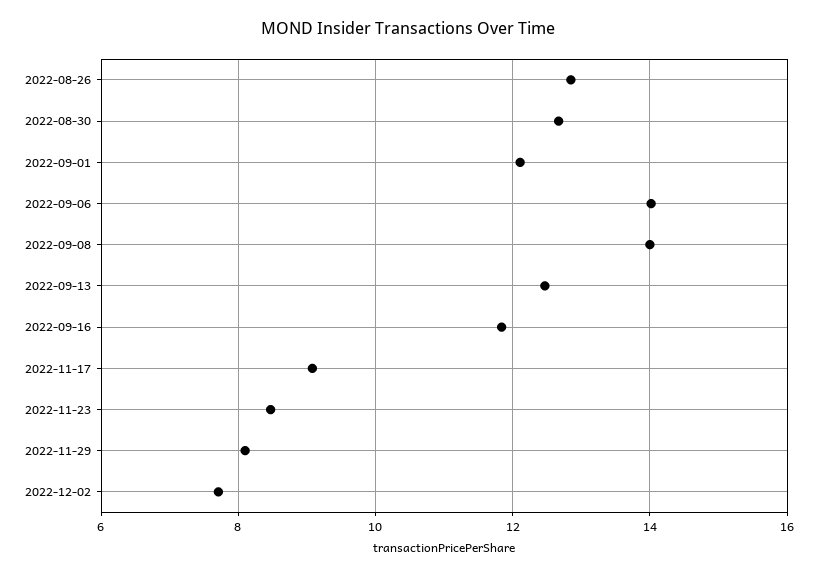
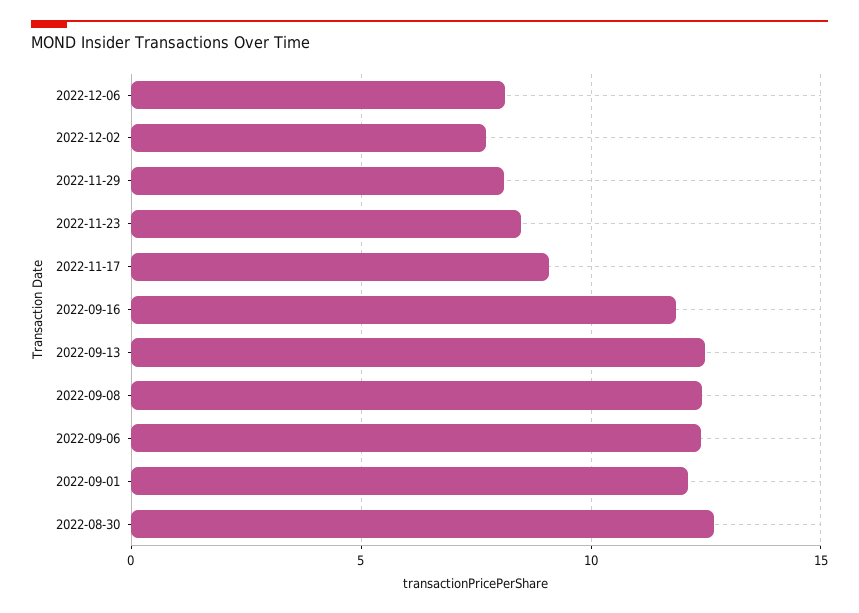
2022-08-26: 12.8 -> none
2022-09-06: 14 -> 12.5
2022-09-08: 14 -> 12.5
2022-12-06: none -> 8

